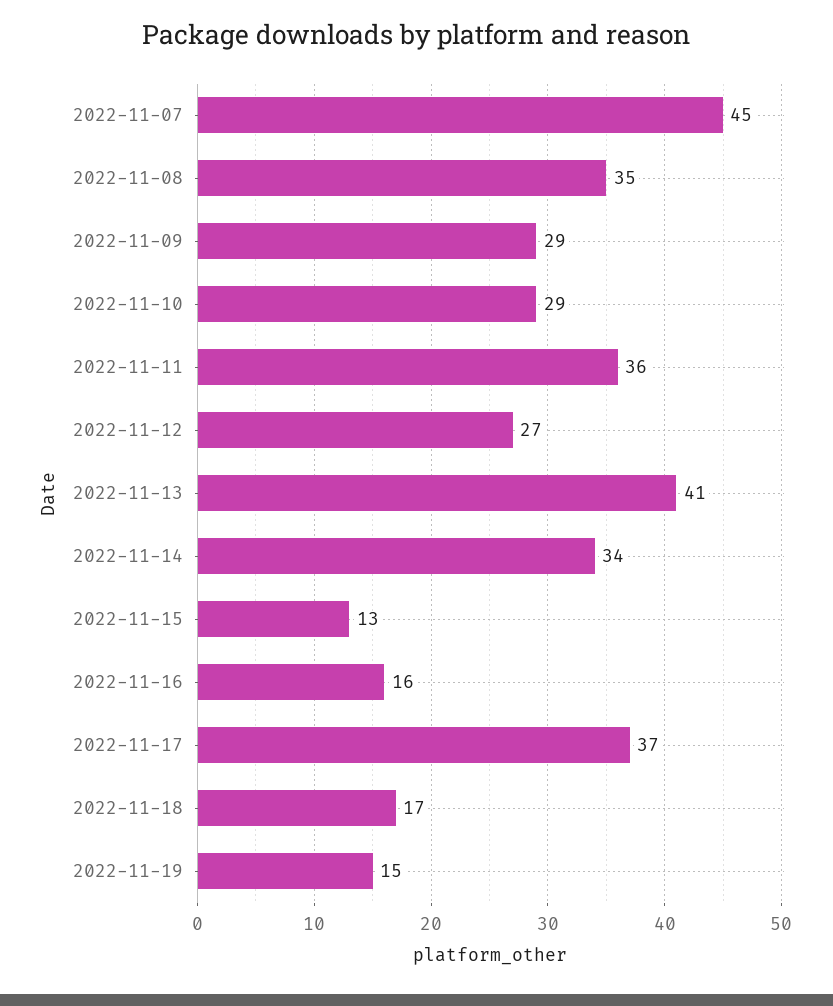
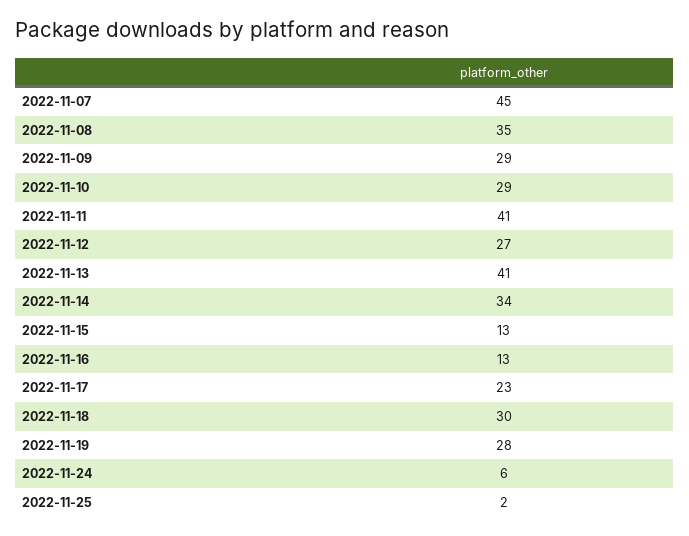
2022-11-11: 36 -> 41
2022-11-16: 16 -> 13
2022-11-17: 37 -> 23
2022-11-18: 17 -> 30
2022-11-19: 15 -> 28
2022-11-24: none -> 6
2022-11-25: none -> 2

